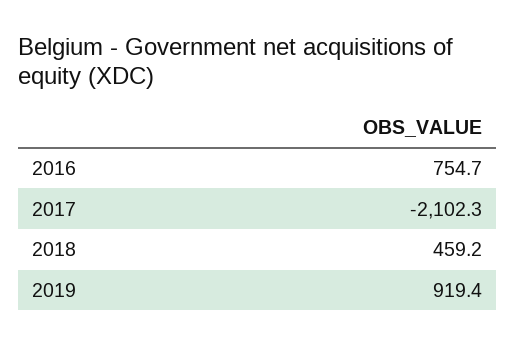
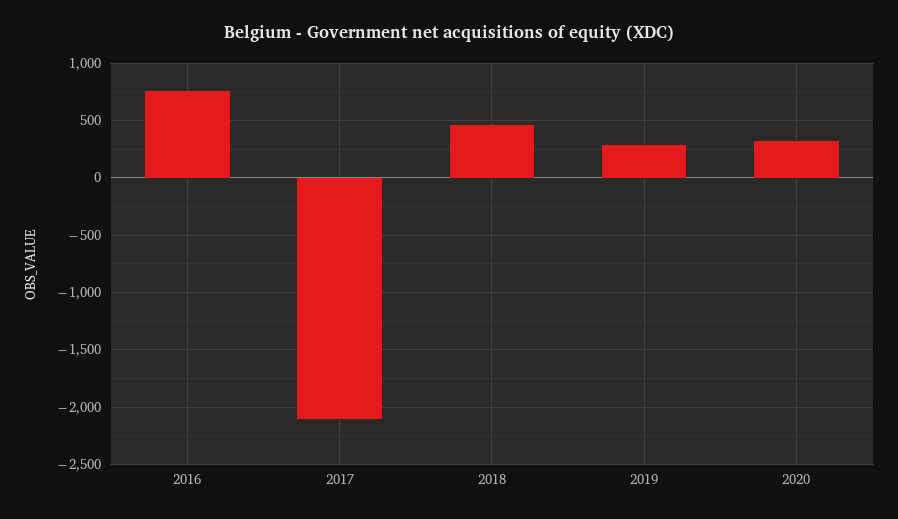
2019: 919.4 -> 300
2020: none -> 300

